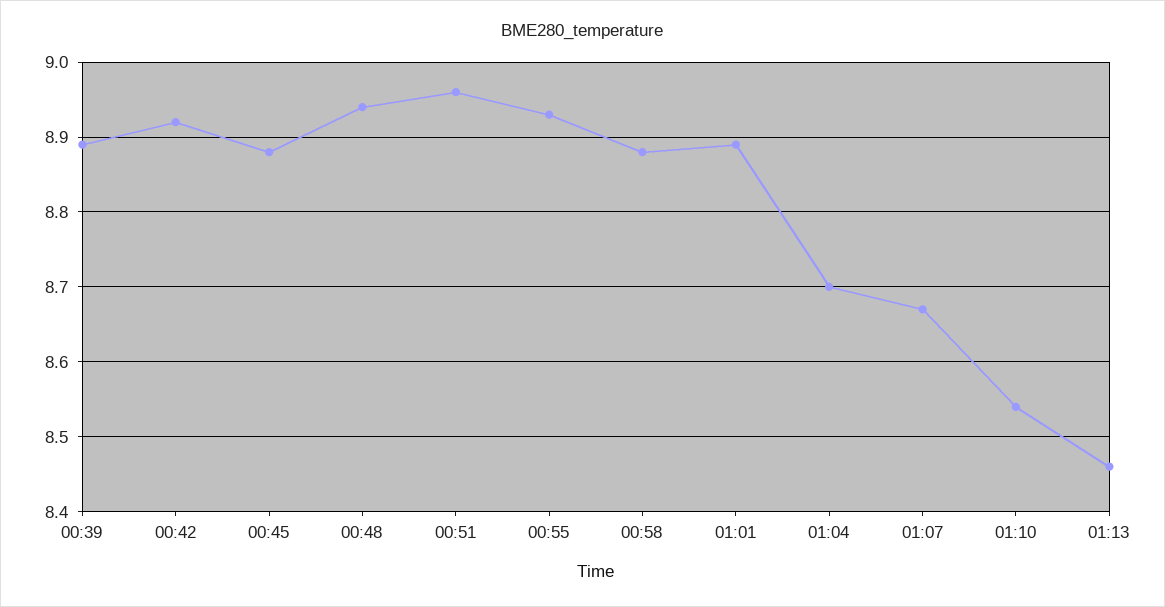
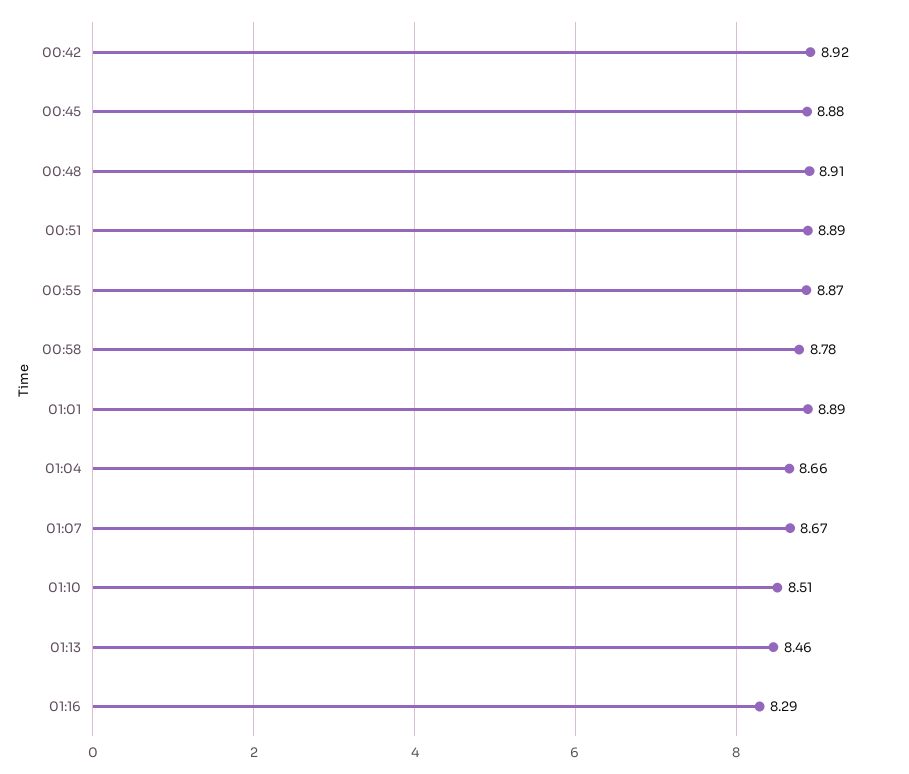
00:39: 8.89 -> none
00:48: 8.94 -> 8.91
00:51: 8.96 -> 8.89
00:55: 8.93 -> 8.87
00:58: 8.88 -> 8.78
01:04: 8.7 -> 8.66
01:10: 8.54 -> 8.51
01:16: none -> 8.29

